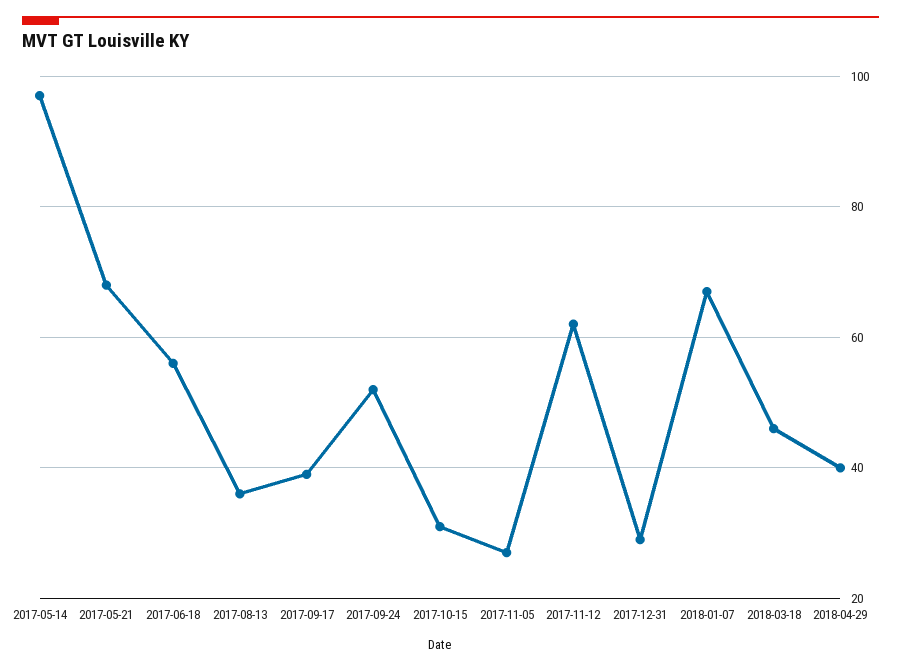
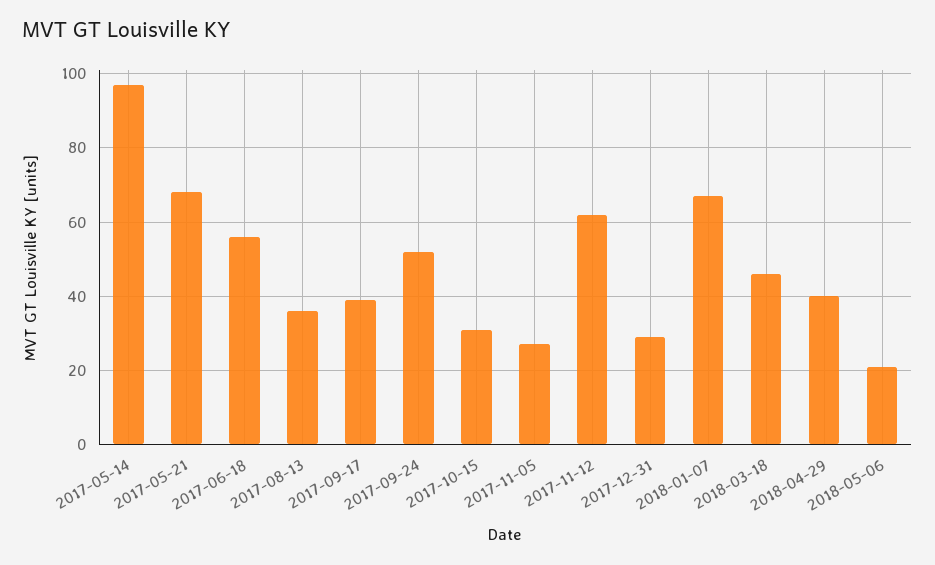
2018-05-06: none -> 20

